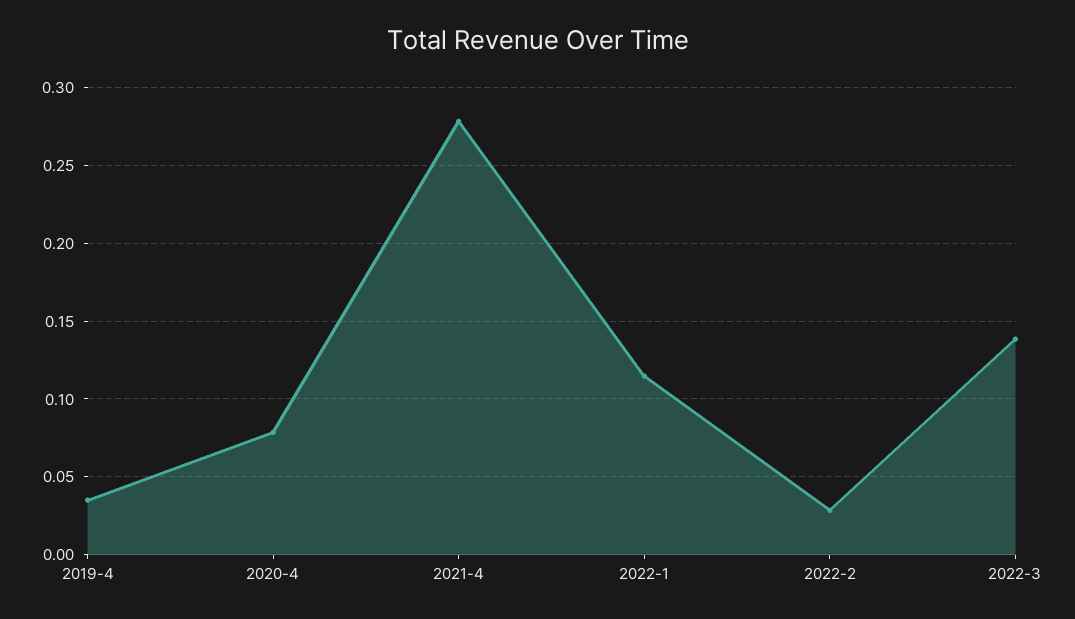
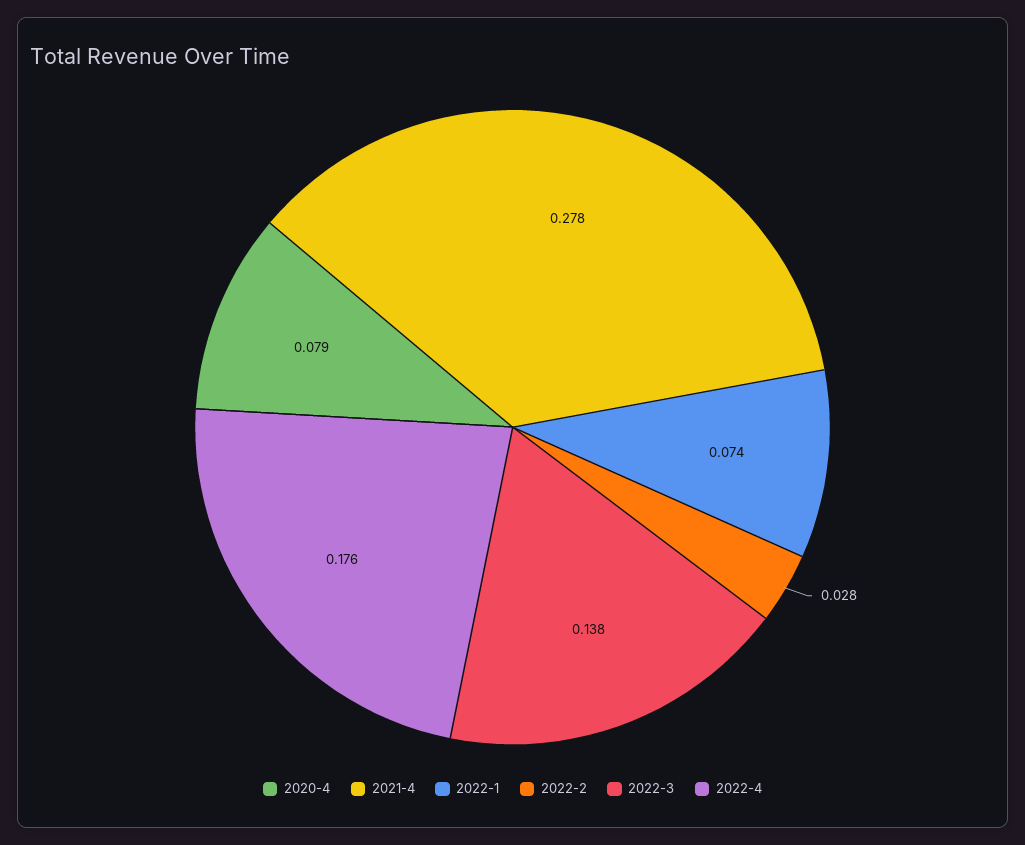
2019-4: 0.035 -> none
2022-1: 0.115 -> 0.074
2022-4: none -> 0.176

